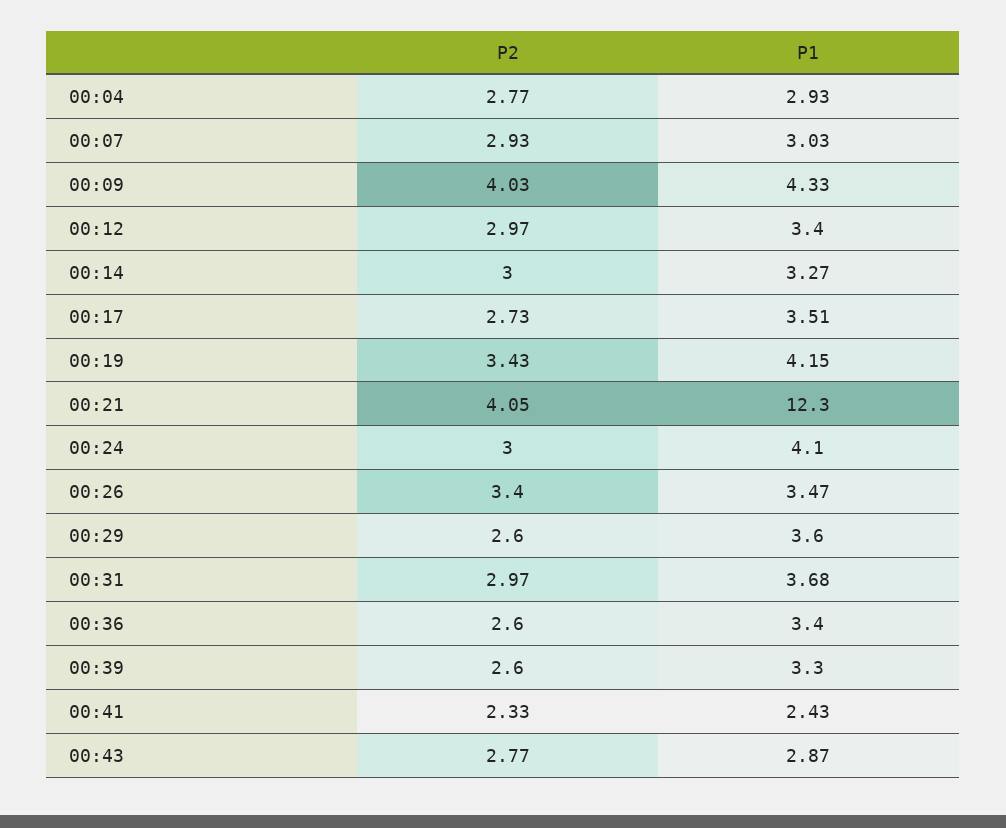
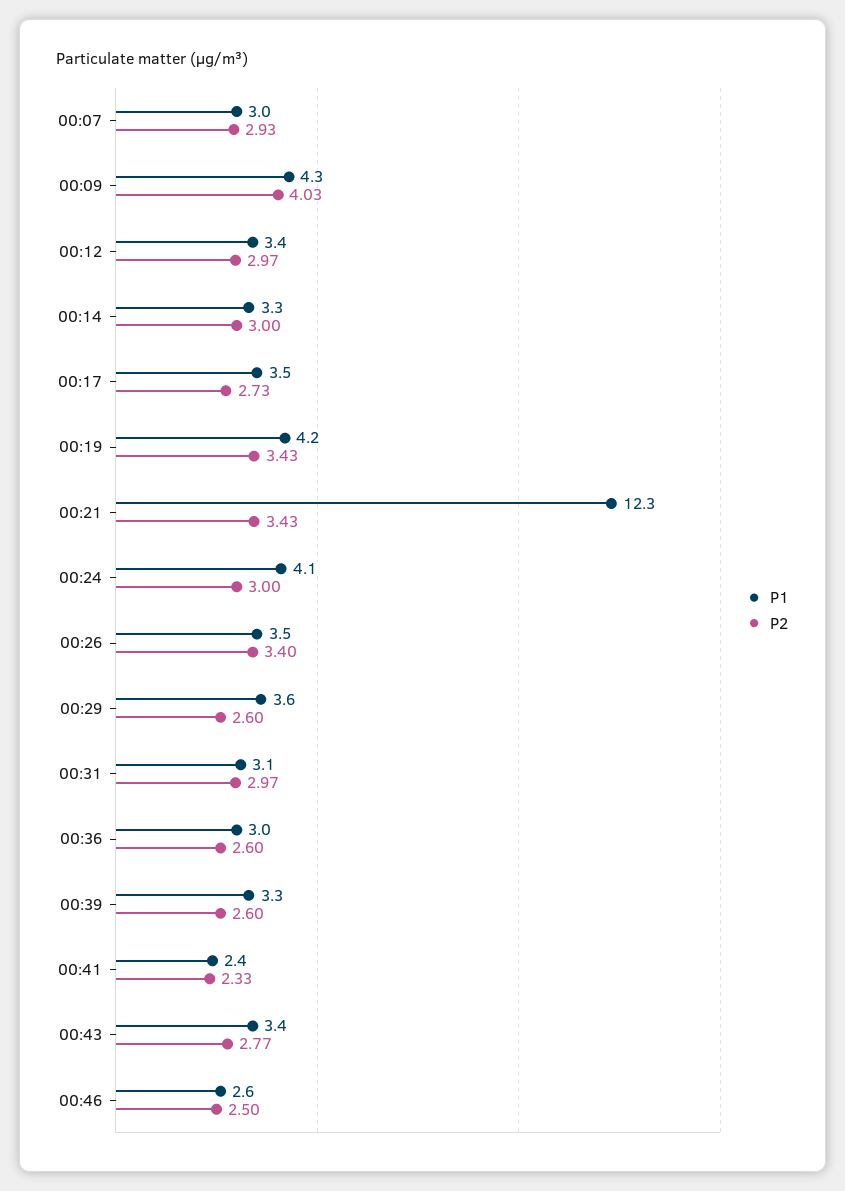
P2, 00:04: 2.77 -> none
P1, 00:04: 2.93 -> none
P2, 00:21: 4.05 -> 3.43
P1, 00:31: 3.68 -> 3.1
P1, 00:36: 3.4 -> 3
P1, 00:43: 2.87 -> 3.4
P1, 00:46: none -> 2.6
P2, 00:46: none -> 2.5

